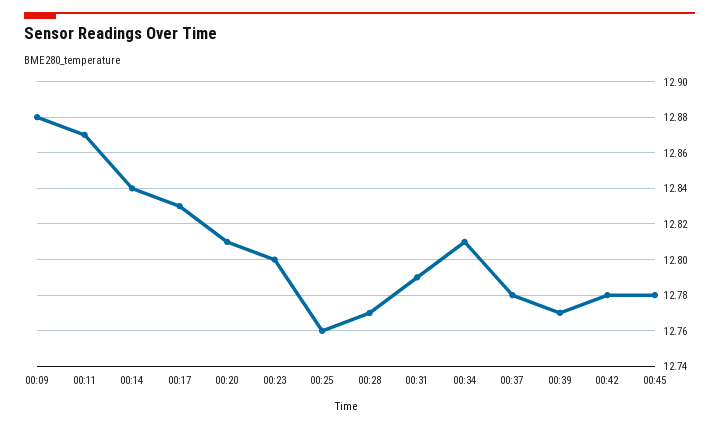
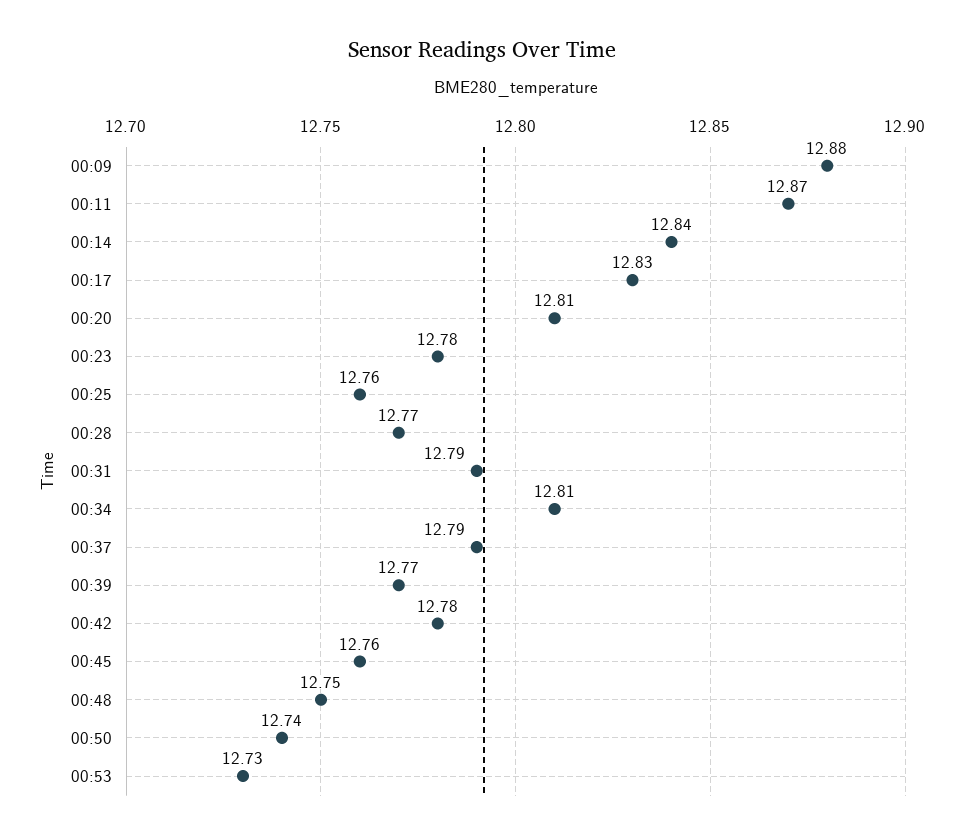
00:23: 12.8 -> 12.78
00:37: 12.78 -> 12.79
00:45: 12.78 -> 12.76
00:48: none -> 12.75
00:50: none -> 12.74
00:53: none -> 12.73

